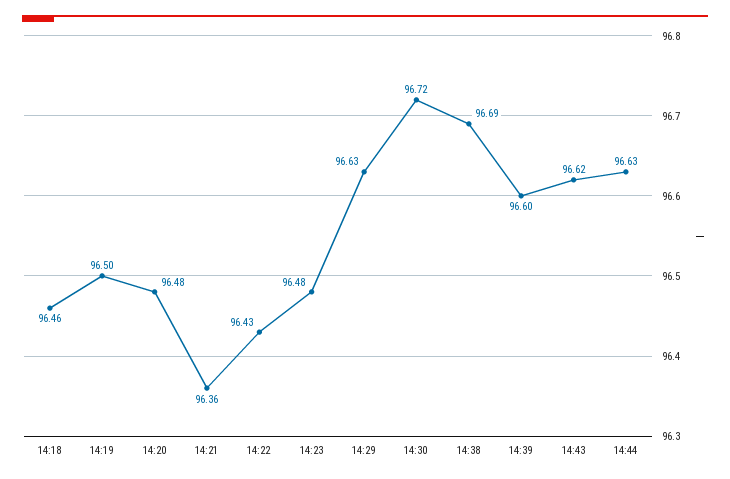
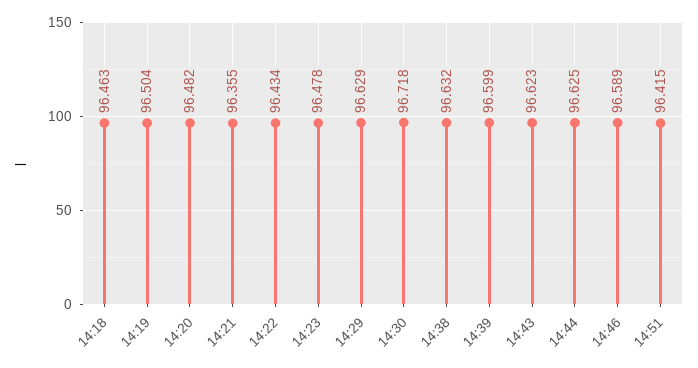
14:38: 96.69 -> 96.632
14:46: none -> 96.589
14:51: none -> 96.415

